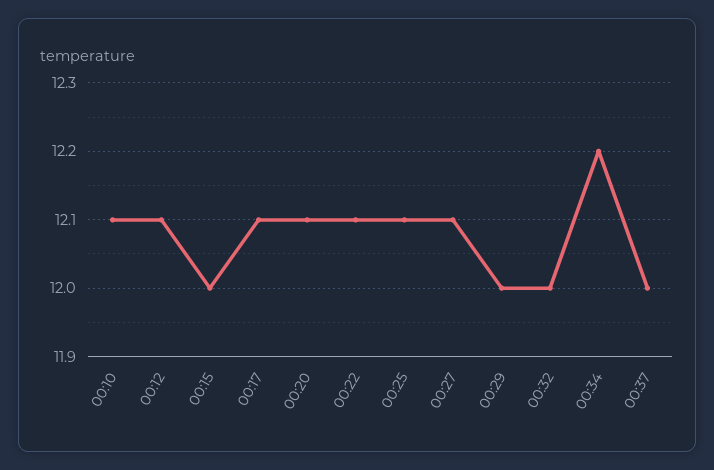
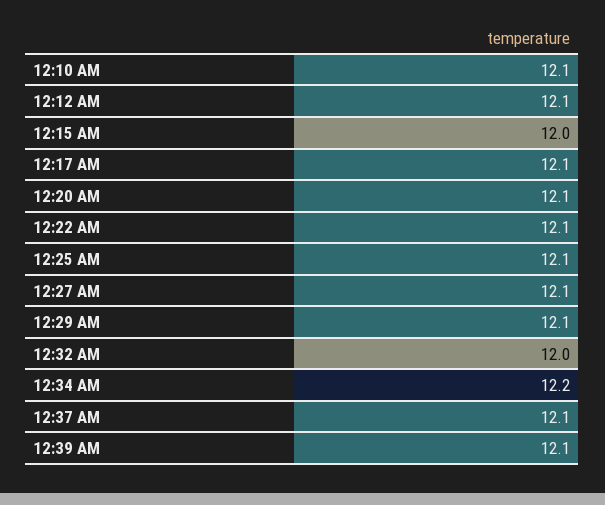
00:29: 12 -> 12.1
00:37: 12 -> 12.1
12:39 AM: none -> 12.1

